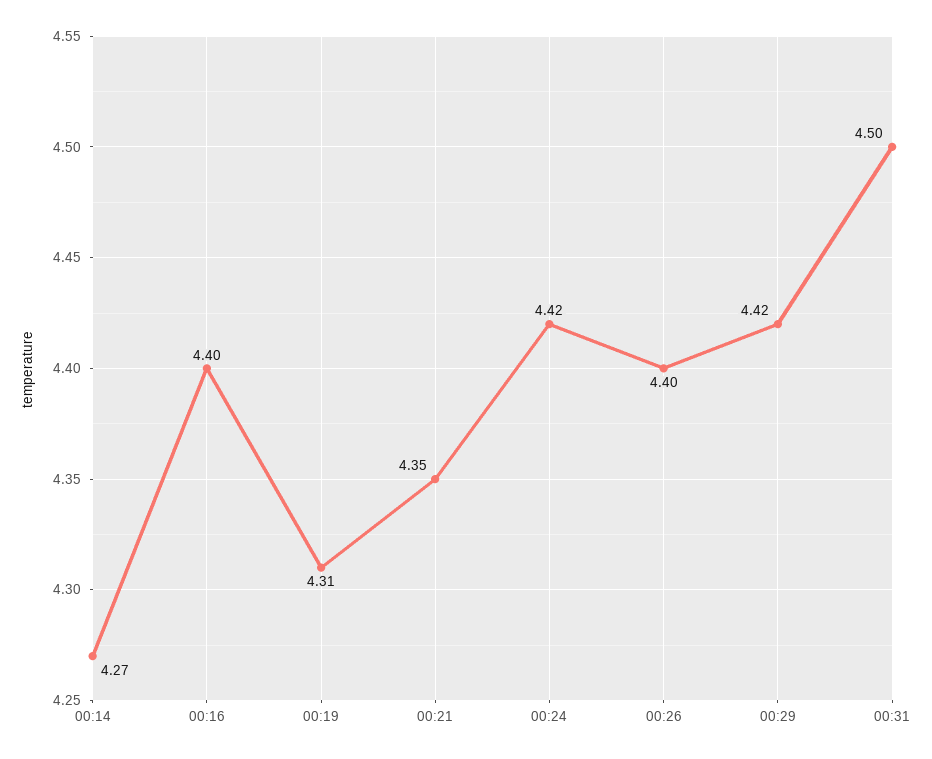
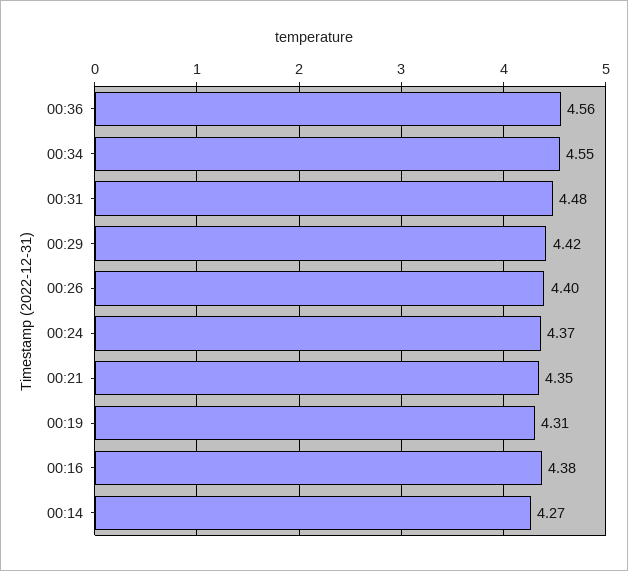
00:16: 4.4 -> 4.38
00:24: 4.42 -> 4.37
00:31: 4.5 -> 4.48
00:36: none -> 4.56
00:34: none -> 4.55

